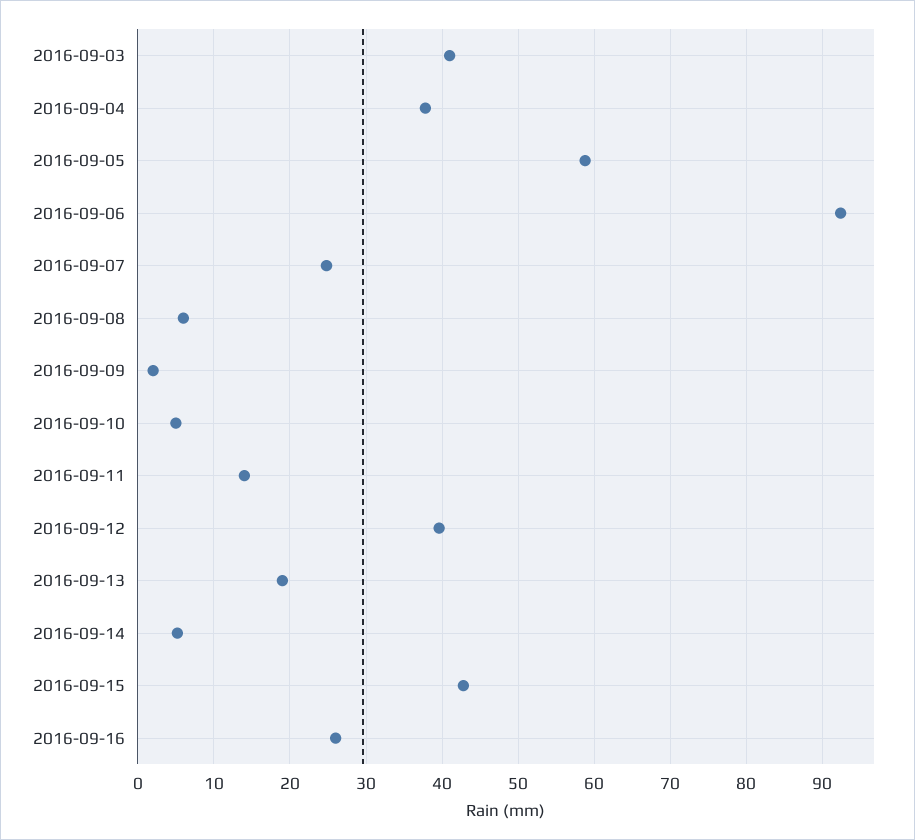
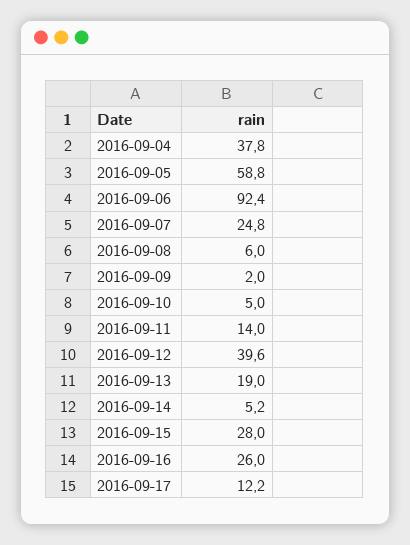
2016-09-03: 41 -> none
2016-09-15: 43 -> 28
2016-09-17: none -> 12.2

